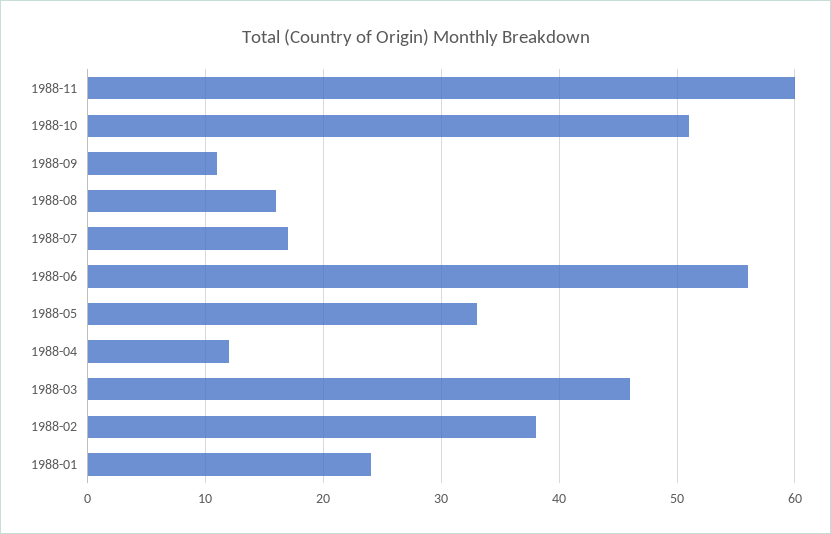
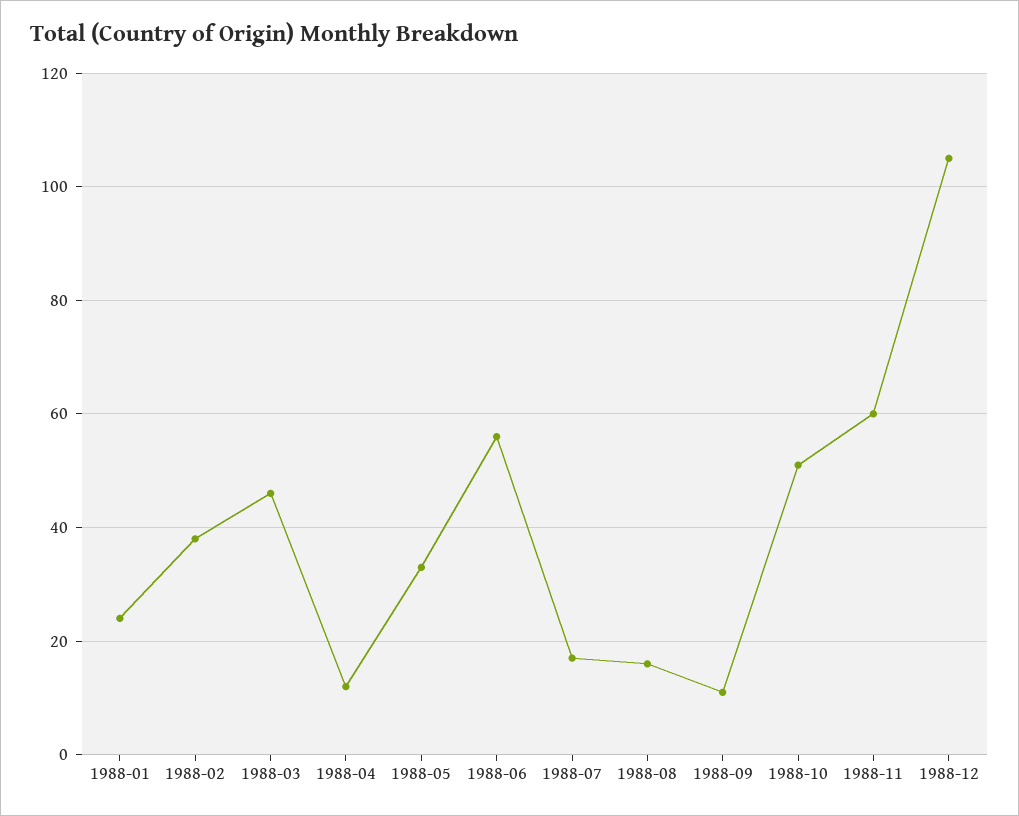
1988-12: none -> 105

